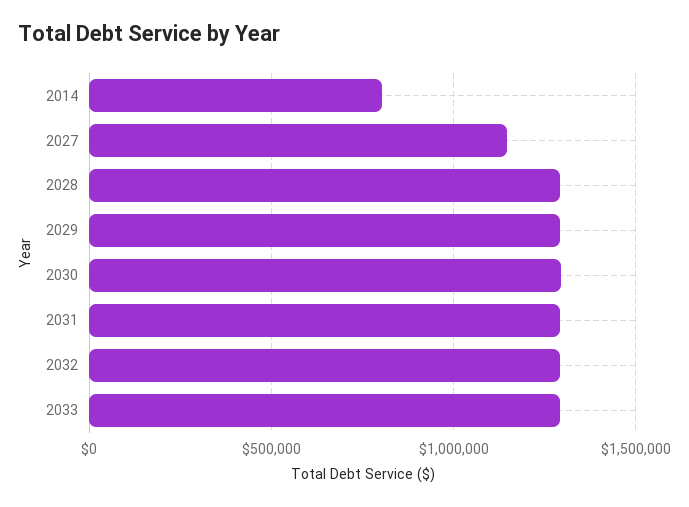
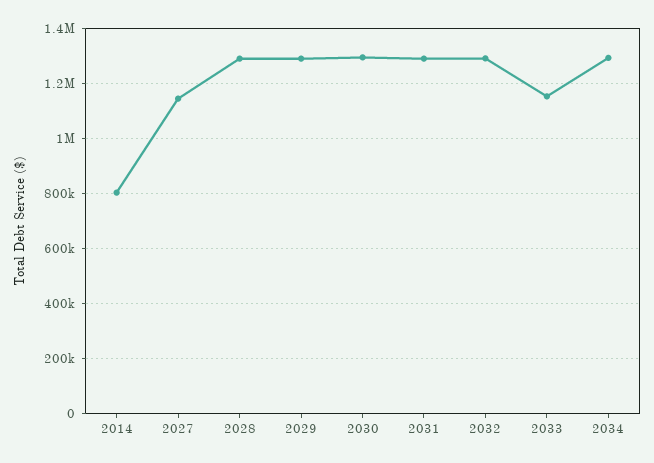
2033: 1300000 -> 1150000
2034: none -> 1300000

